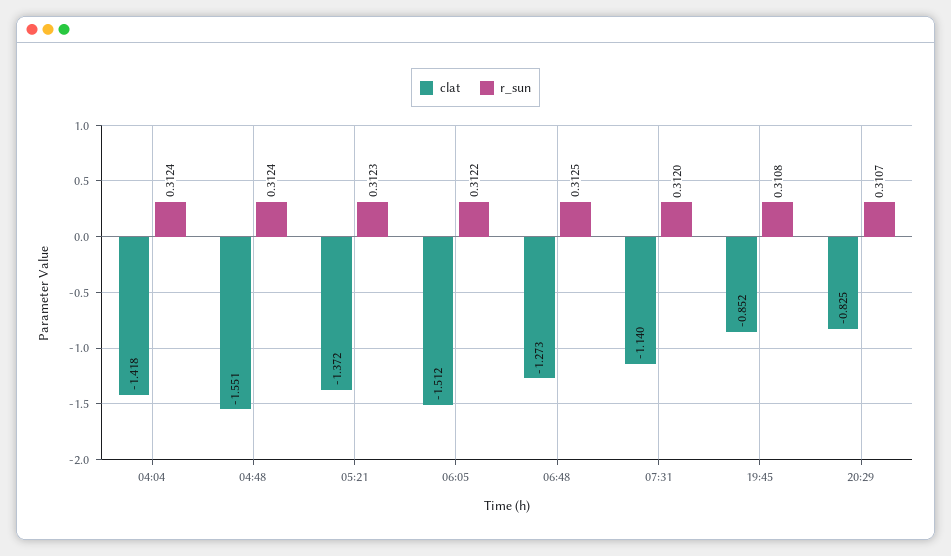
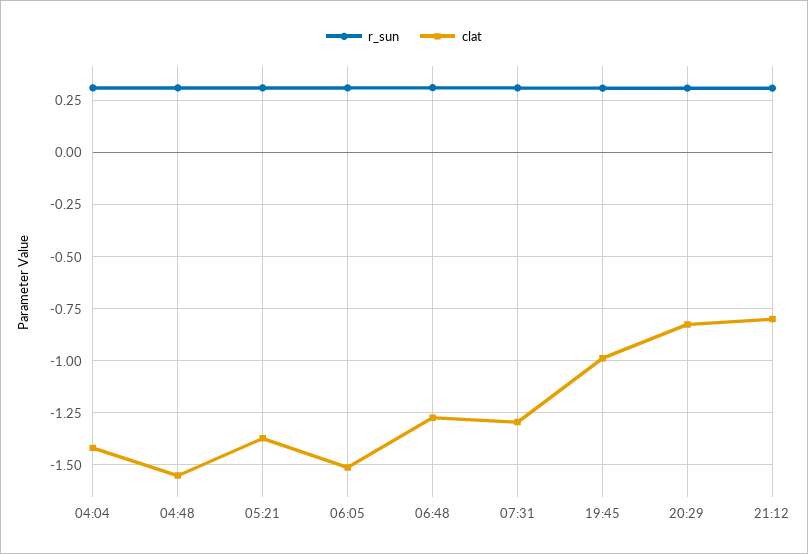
clat, 07:31: -1.14 -> -1.3
clat, 19:45: -0.852 -> -1
r_sun, 21:12: none -> 0.3
clat, 21:12: none -> -0.8

